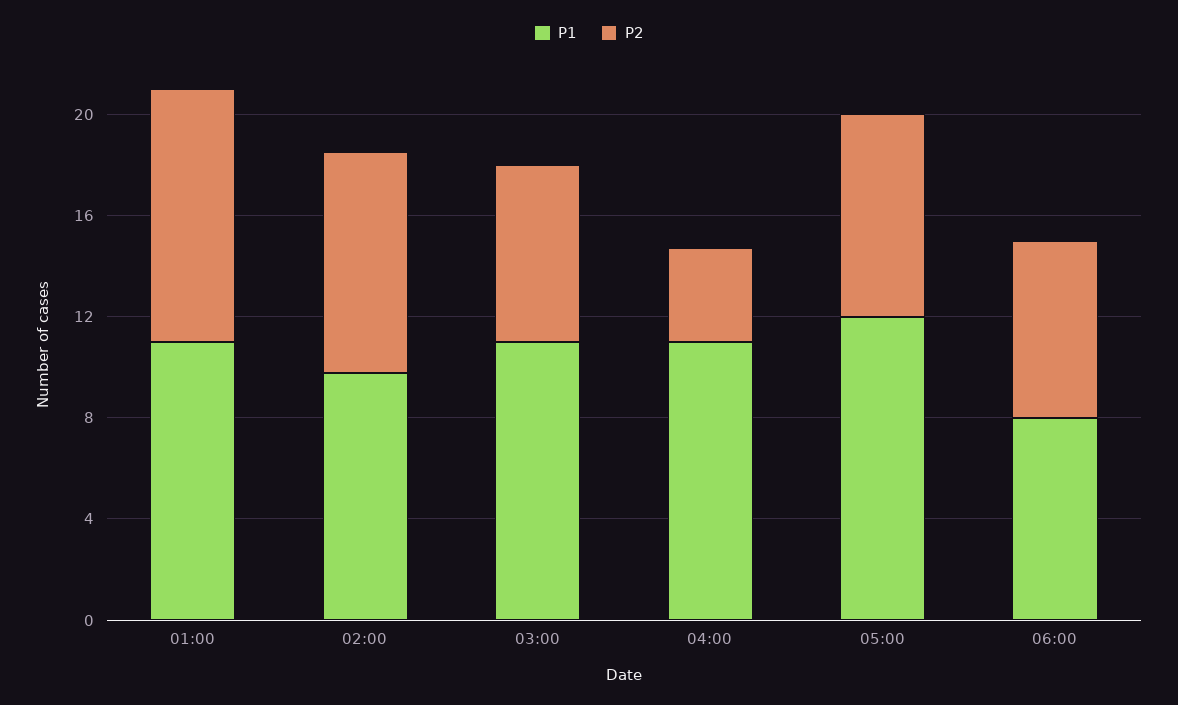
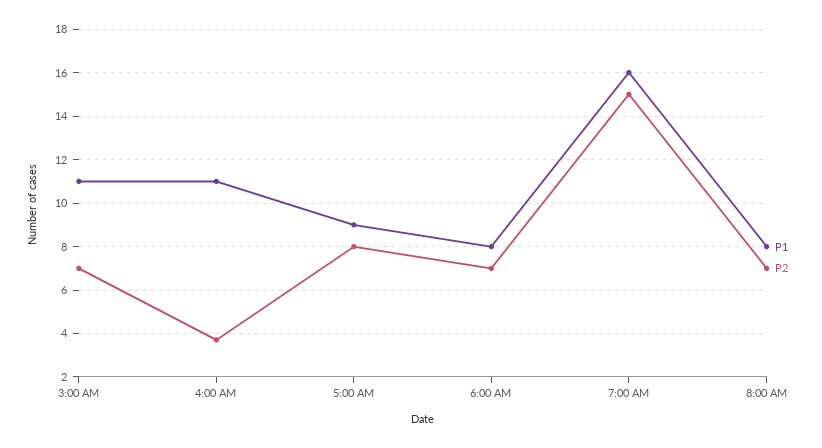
P1, 01:00: 11 -> none
P2, 01:00: 10 -> none
P1, 02:00: 10 -> none
P2, 02:00: 9 -> none
P1, 05:00: 12 -> 9
P1, 7:00 AM: none -> 16
P2, 7:00 AM: none -> 15
P1, 8:00 AM: none -> 8
P2, 8:00 AM: none -> 7

